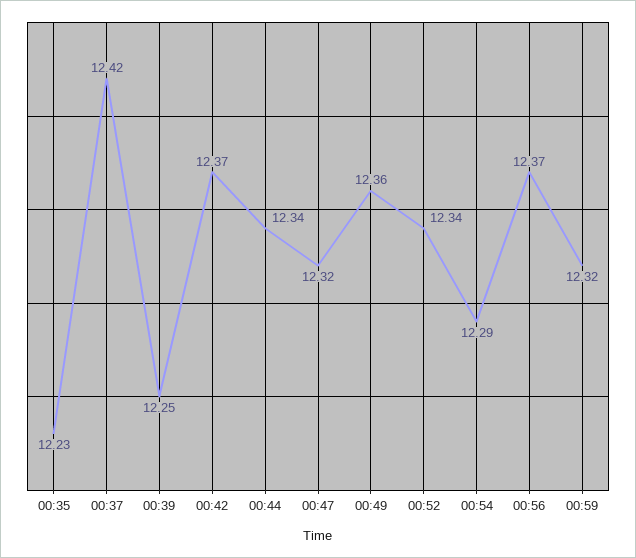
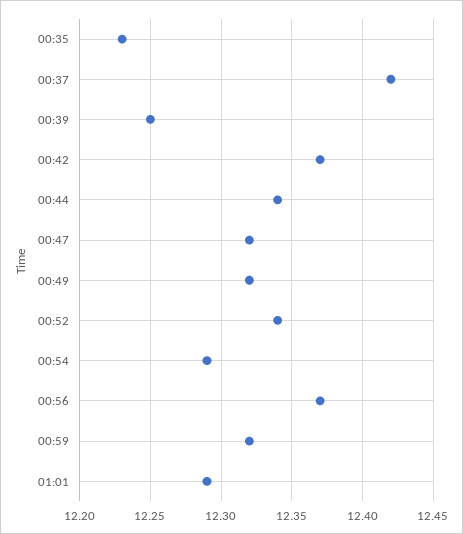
00:49: 12.36 -> 12.32
01:01: none -> 12.29

